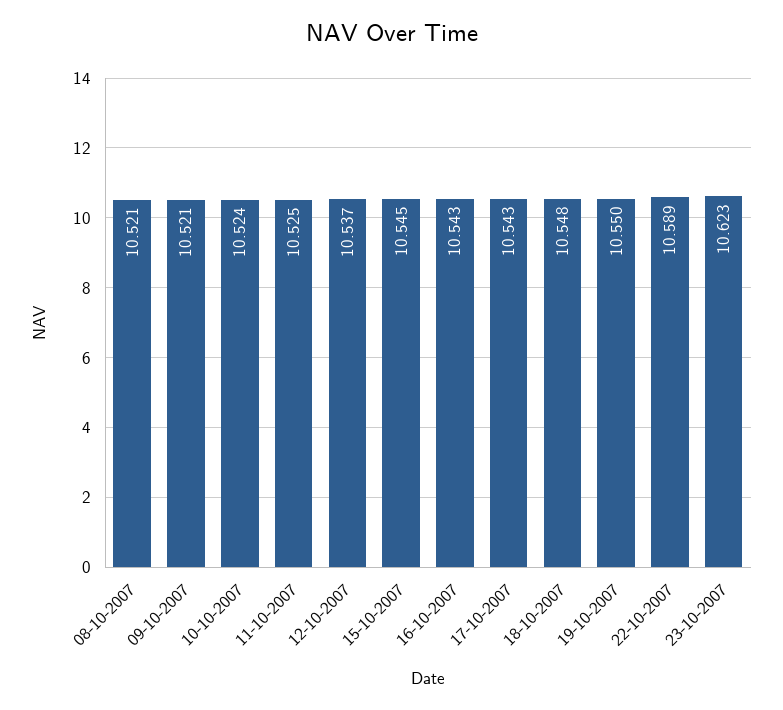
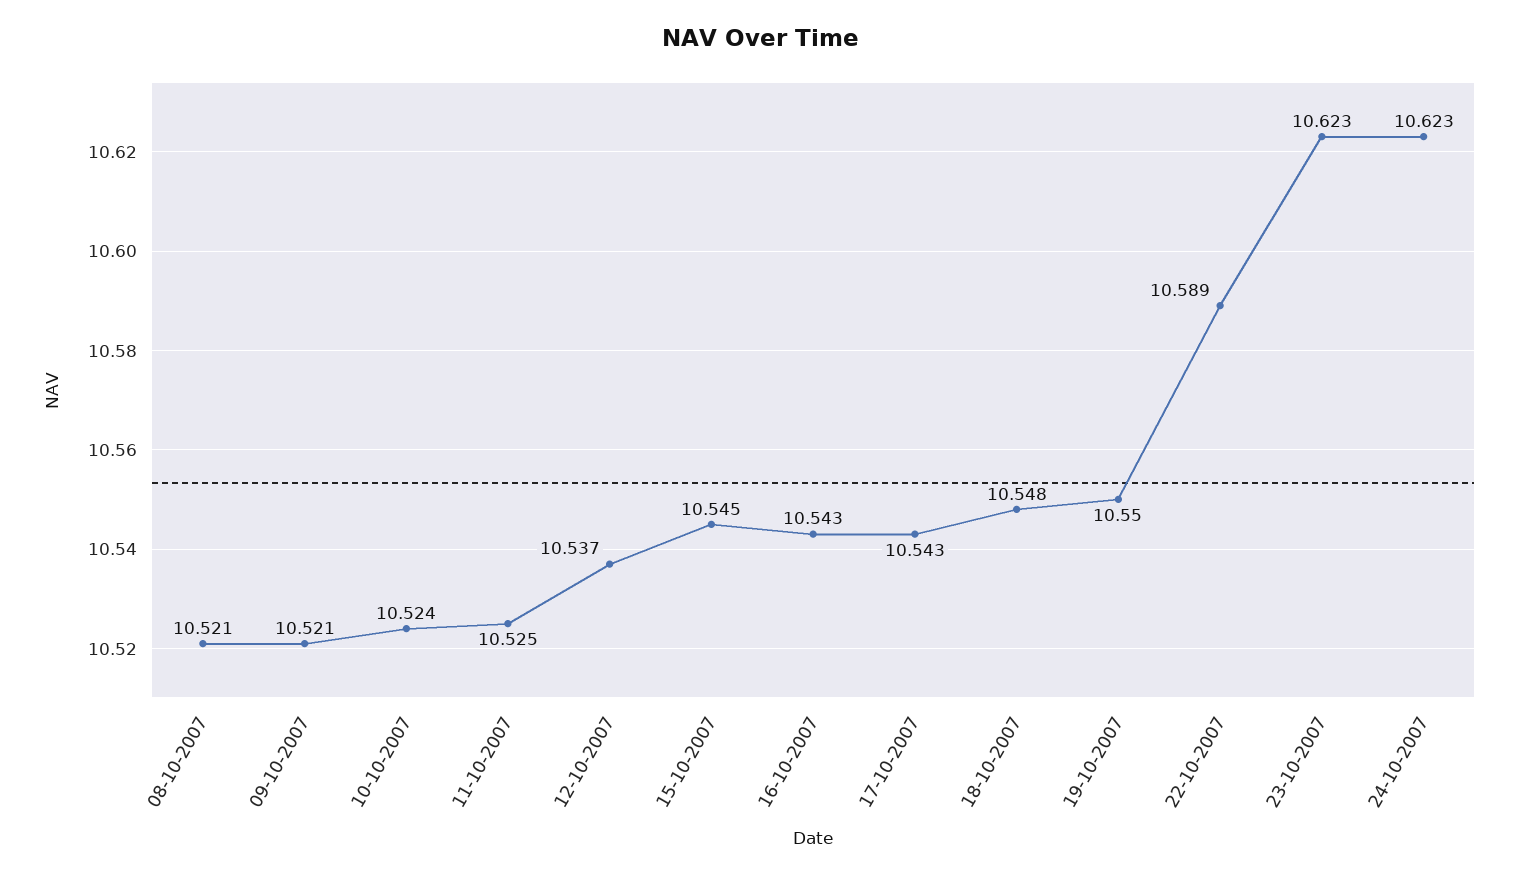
24-10-2007: none -> 10.623

